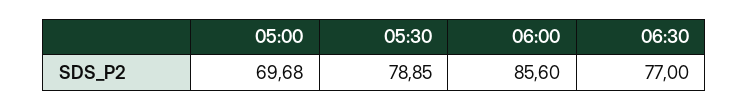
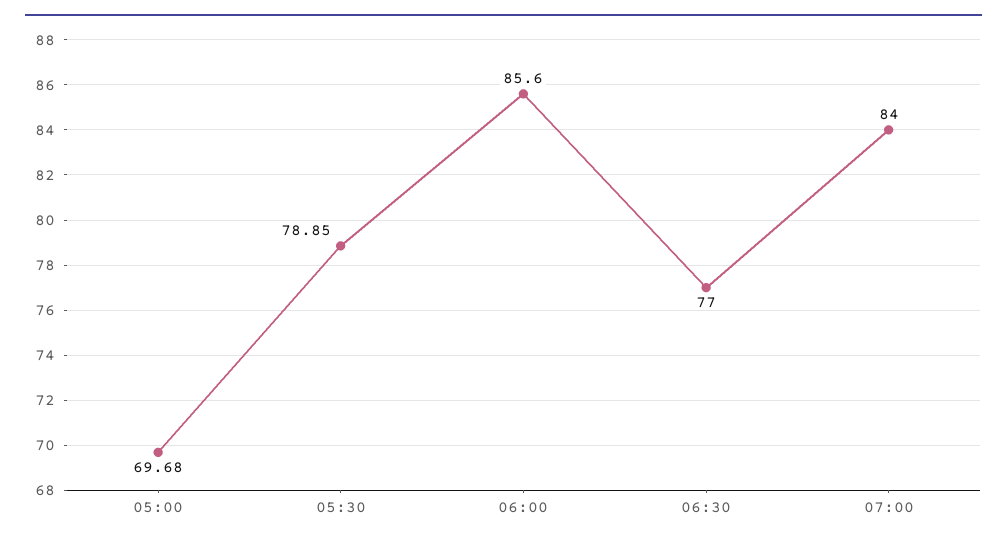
07:00: none -> 84

